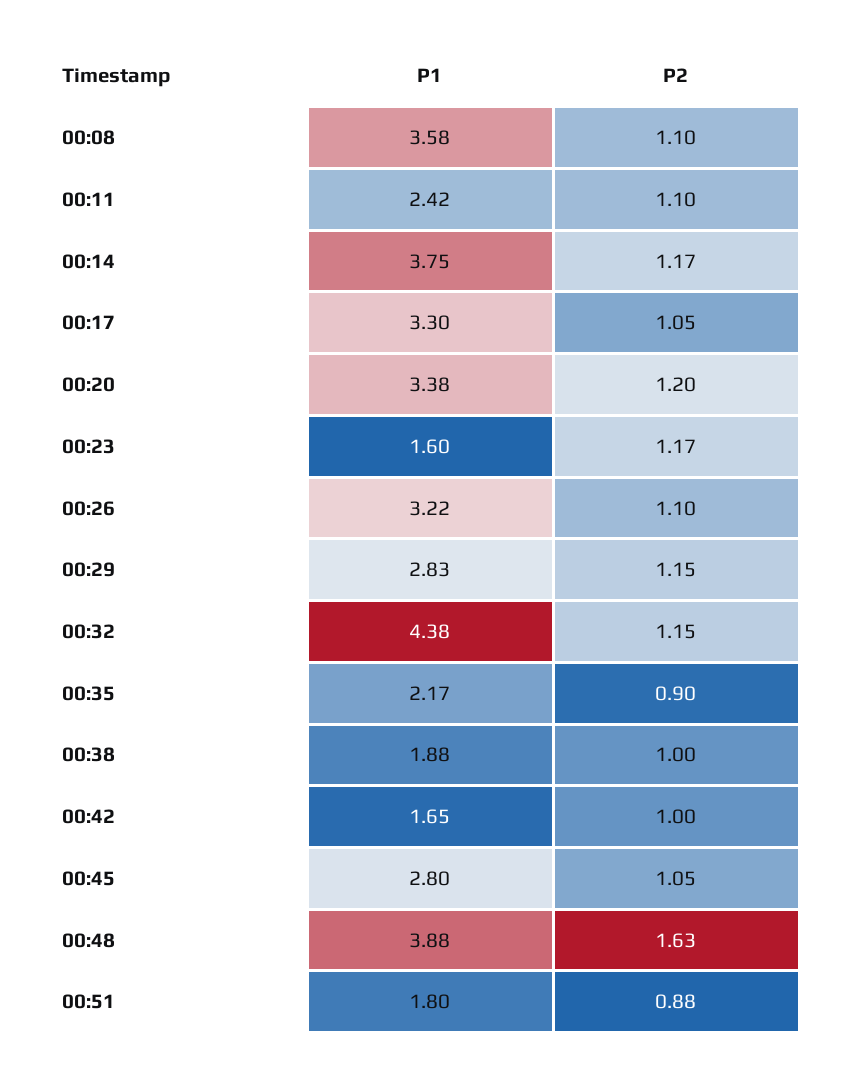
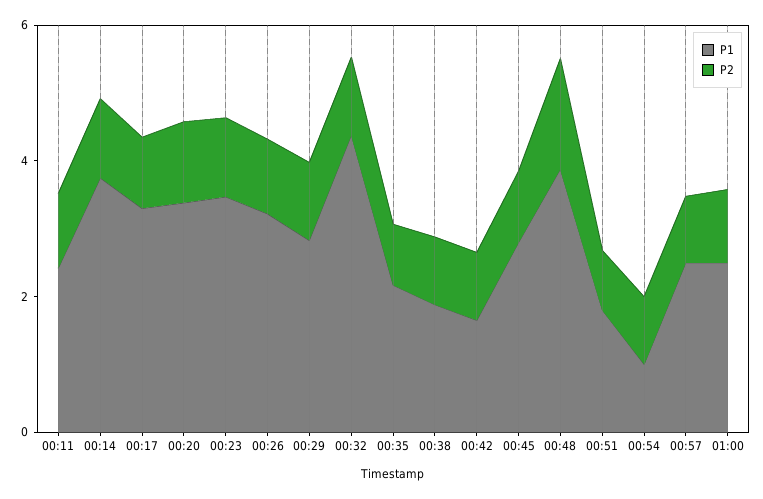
P1, 00:08: 3.58 -> none
P2, 00:08: 1.1 -> none
P1, 00:23: 1.6 -> 3.5
P1, 00:54: none -> 1
P2, 00:54: none -> 1
P1, 00:57: none -> 2.5
P2, 00:57: none -> 1
P1, 01:00: none -> 2.5
P2, 01:00: none -> 1

